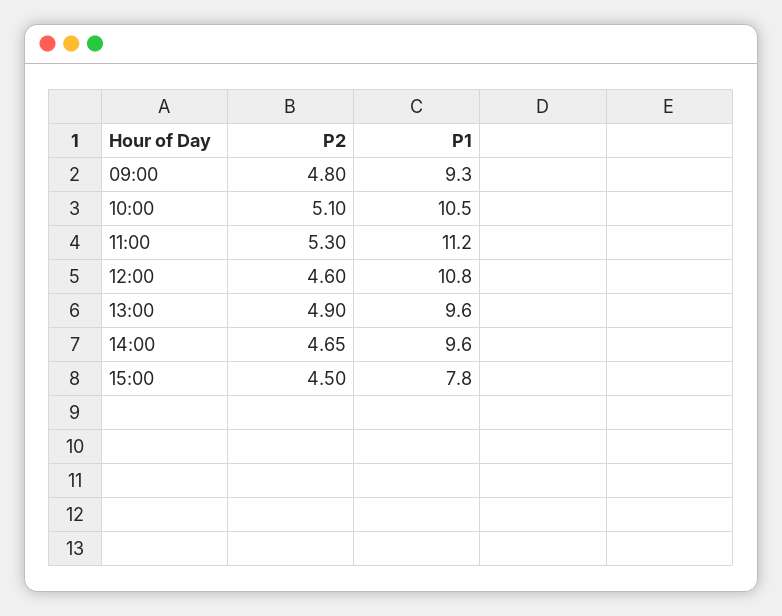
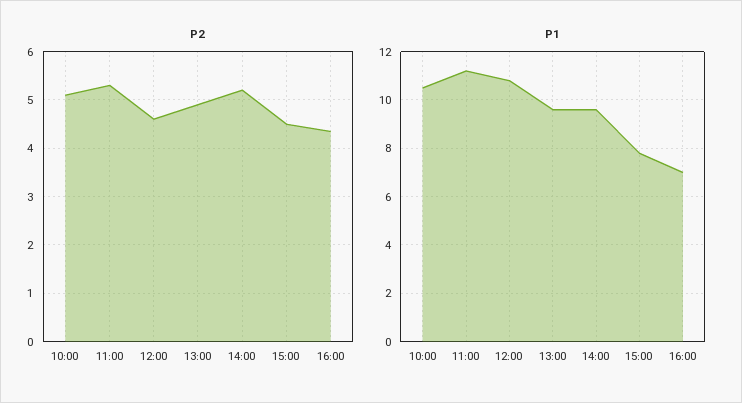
P2, 09:00: 4.8 -> none
P1, 09:00: 9.3 -> none
P2, 14:00: 4.65 -> 5.2
P2, 16:00: none -> 4.4
P1, 16:00: none -> 7

